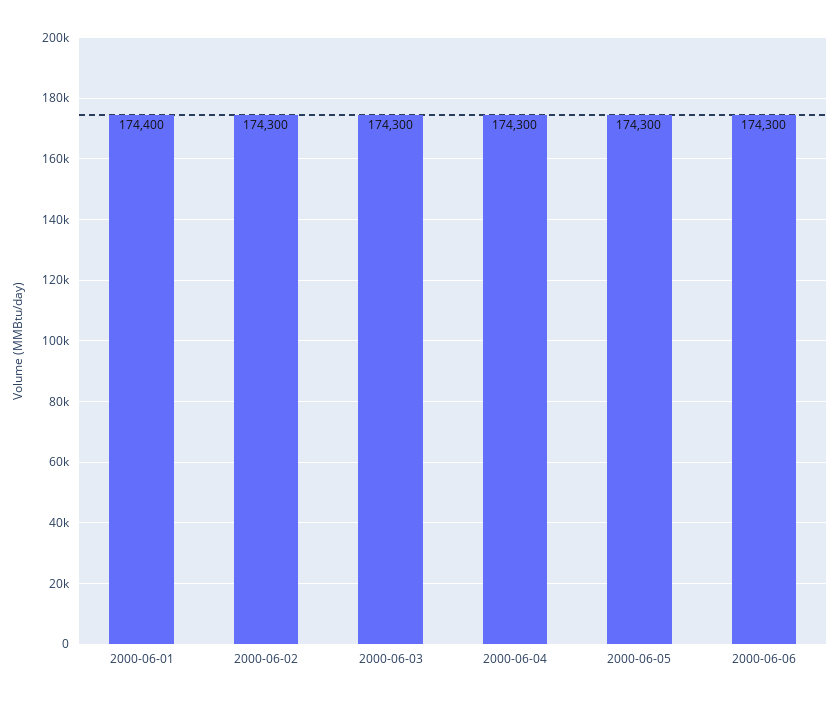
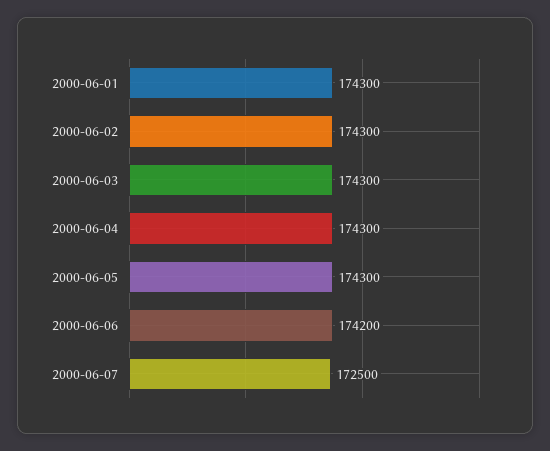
2000-06-01: 174400 -> 174300
2000-06-06: 174300 -> 174200
2000-06-07: none -> 172500

